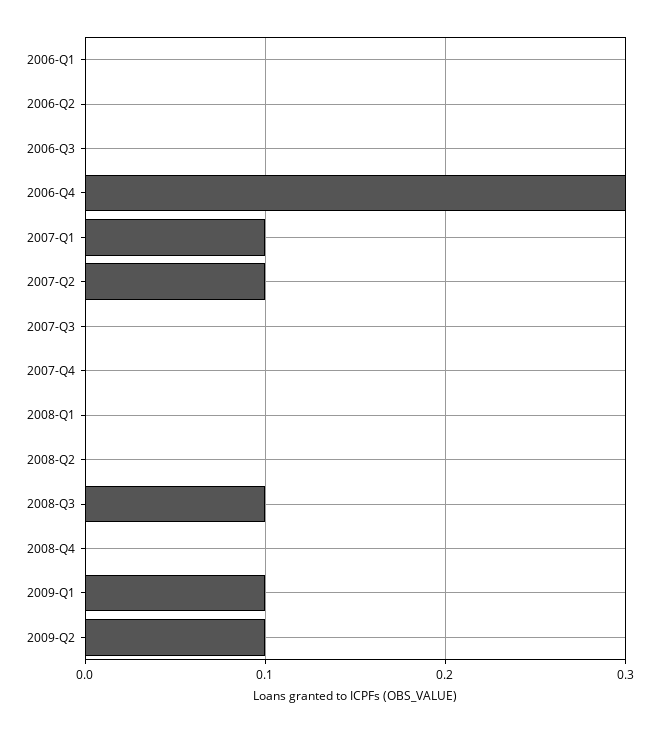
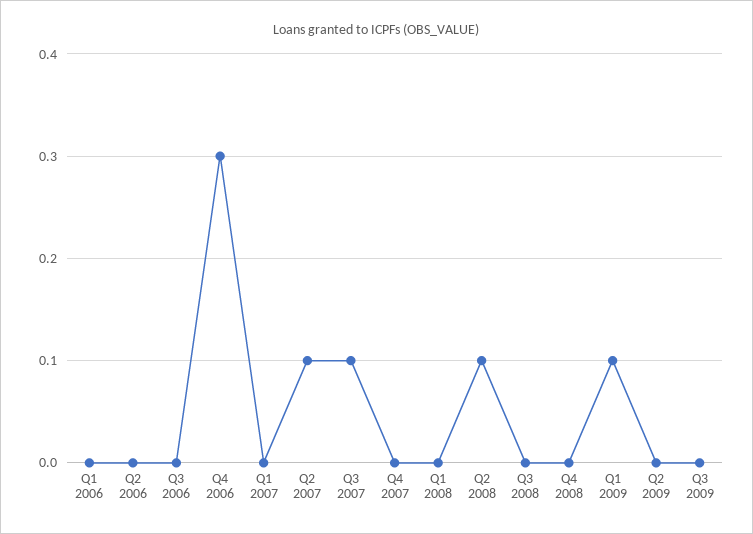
2007-Q1: 0.1 -> 0
2007-Q3: 0 -> 0.1
2008-Q2: 0 -> 0.1
2008-Q3: 0.1 -> 0
2009-Q2: 0.1 -> 0
Q3 2009: none -> 0

